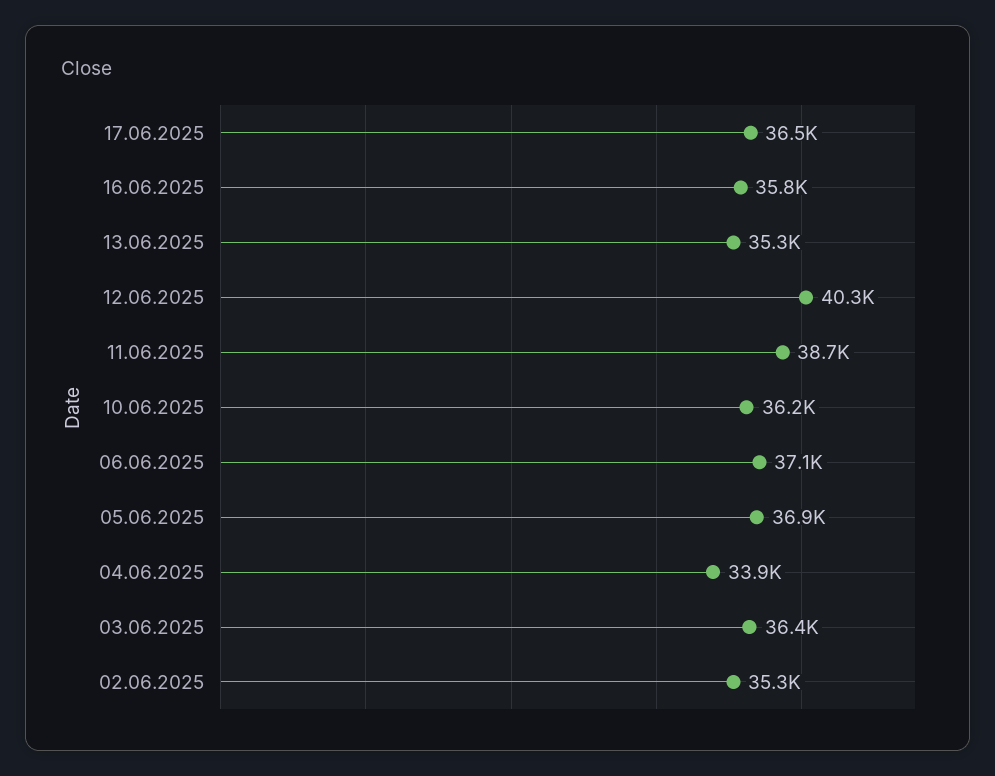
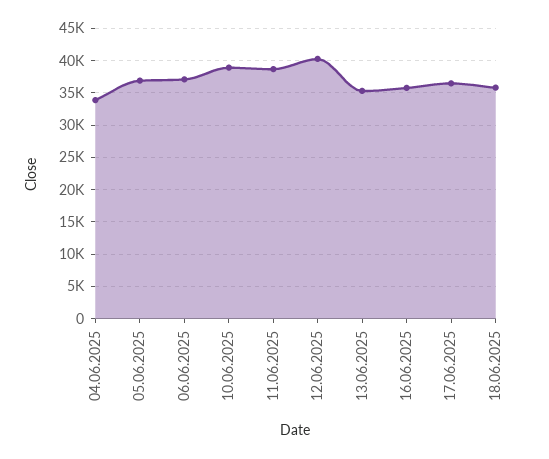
10.06.2025: 36200 -> 39000
03.06.2025: 36400 -> none
02.06.2025: 35300 -> none
18.06.2025: none -> 36000

